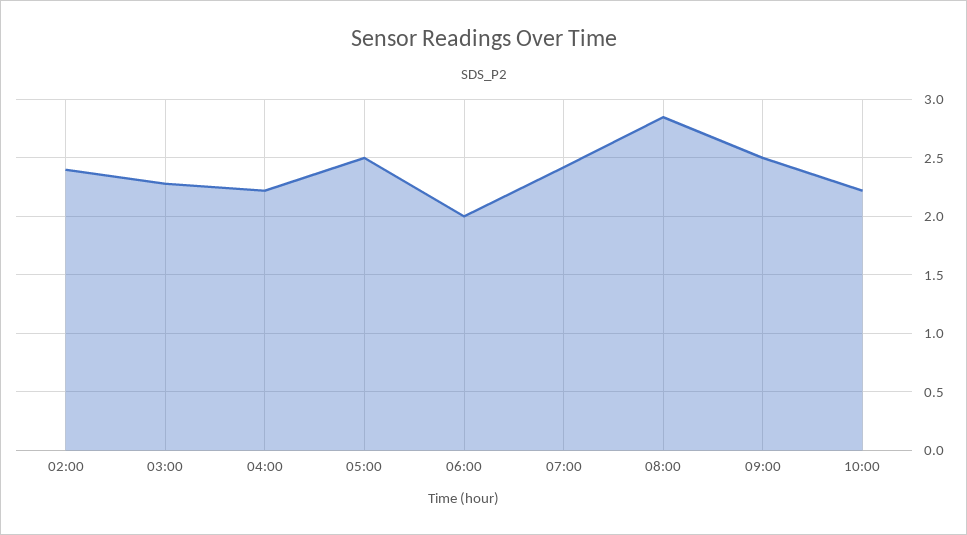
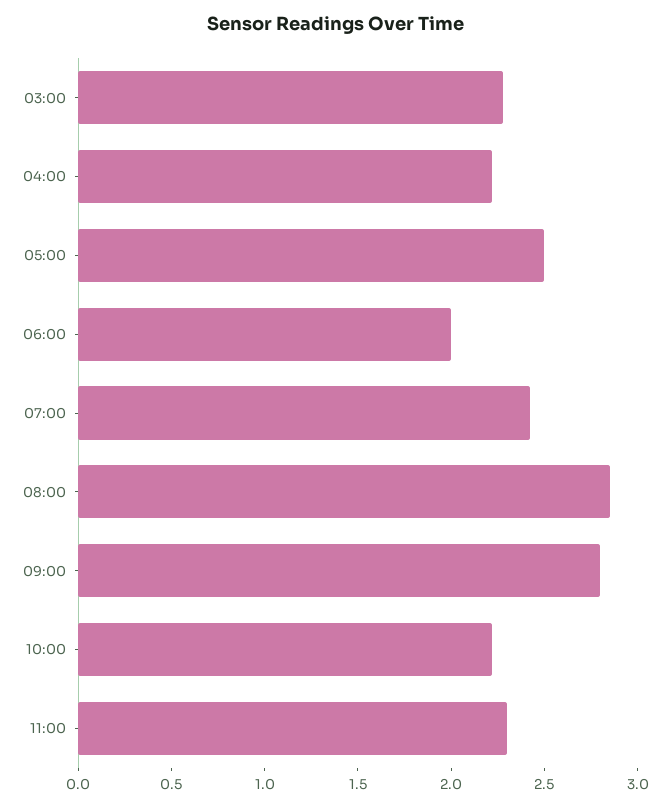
02:00: 2.4 -> none
09:00: 2.5 -> 2.8
11:00: none -> 2.3

